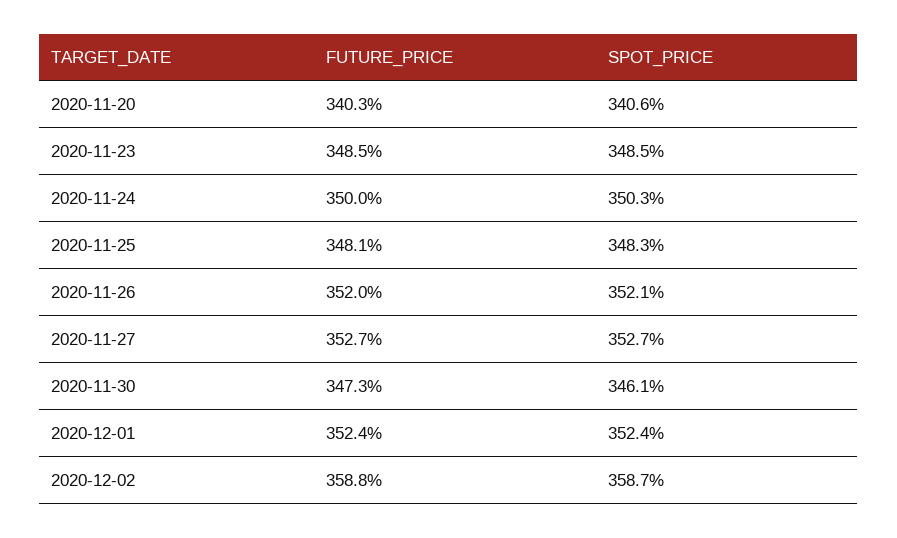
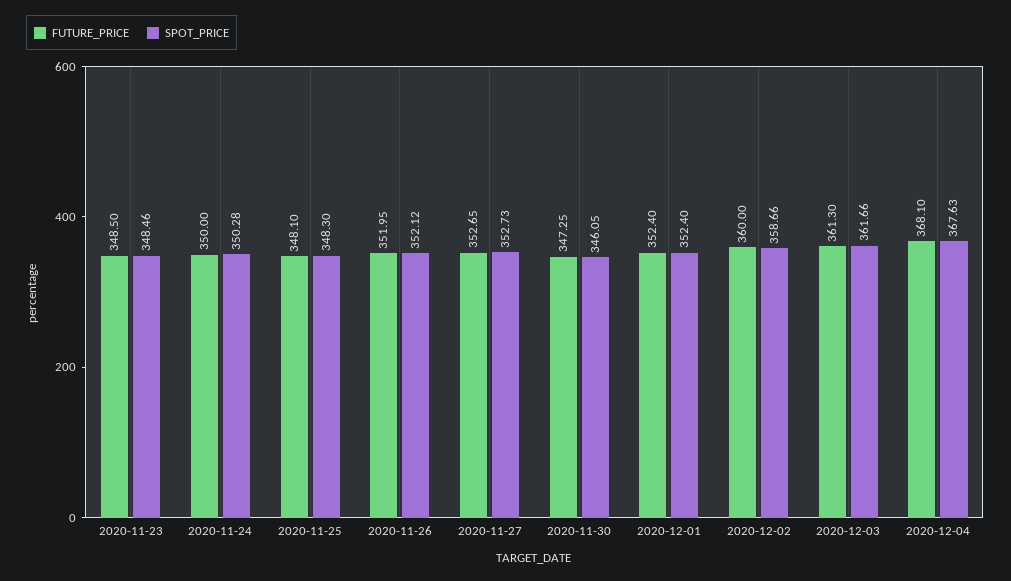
FUTURE_PRICE, 2020-11-20: 340.3 -> none
SPOT_PRICE, 2020-11-20: 340.6 -> none
FUTURE_PRICE, 2020-12-02: 358.8 -> 360
FUTURE_PRICE, 2020-12-03: none -> 361.3
SPOT_PRICE, 2020-12-03: none -> 361.66
FUTURE_PRICE, 2020-12-04: none -> 368.1
SPOT_PRICE, 2020-12-04: none -> 367.63

